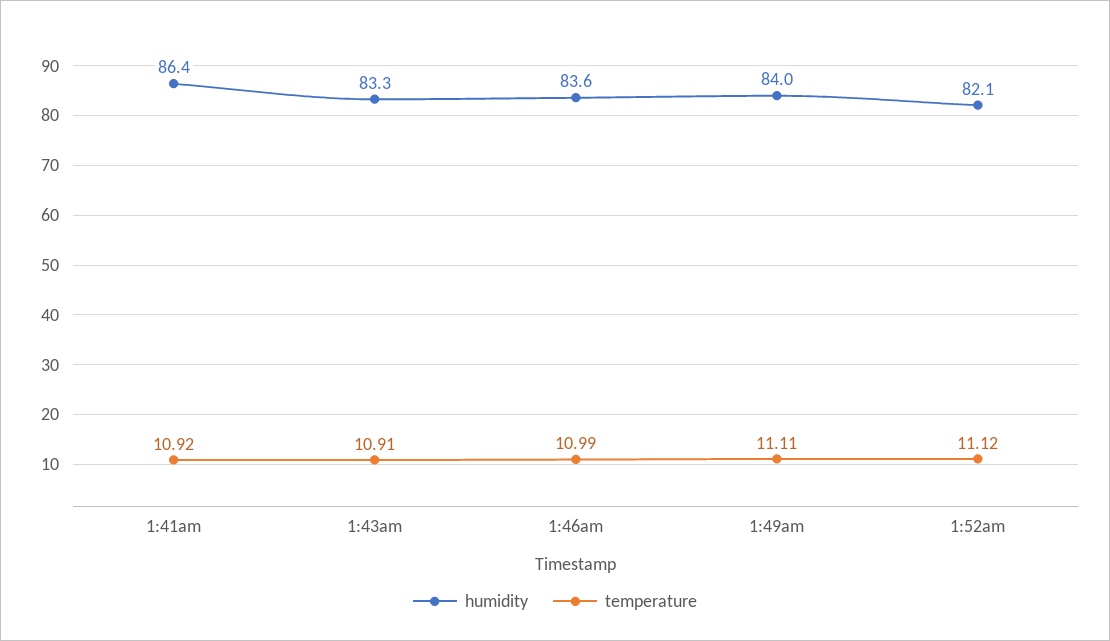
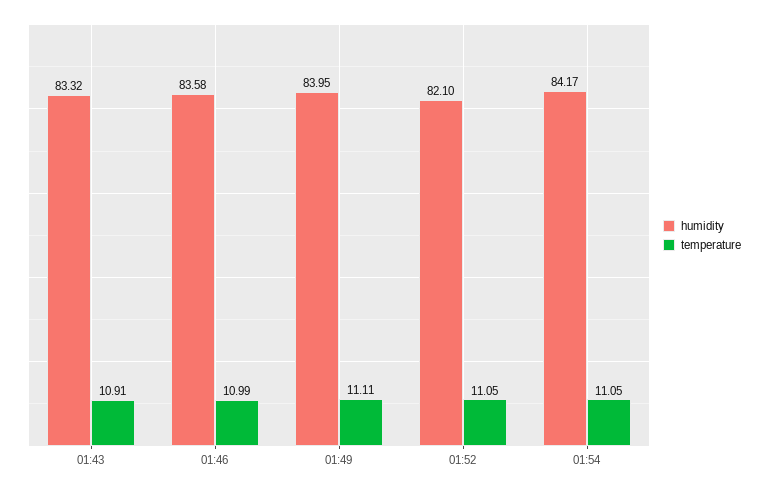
humidity, 1:41am: 86.4 -> none
temperature, 1:41am: 10.92 -> none
temperature, 1:52am: 11.12 -> 11.05
humidity, 01:54: none -> 84.17
temperature, 01:54: none -> 11.05

